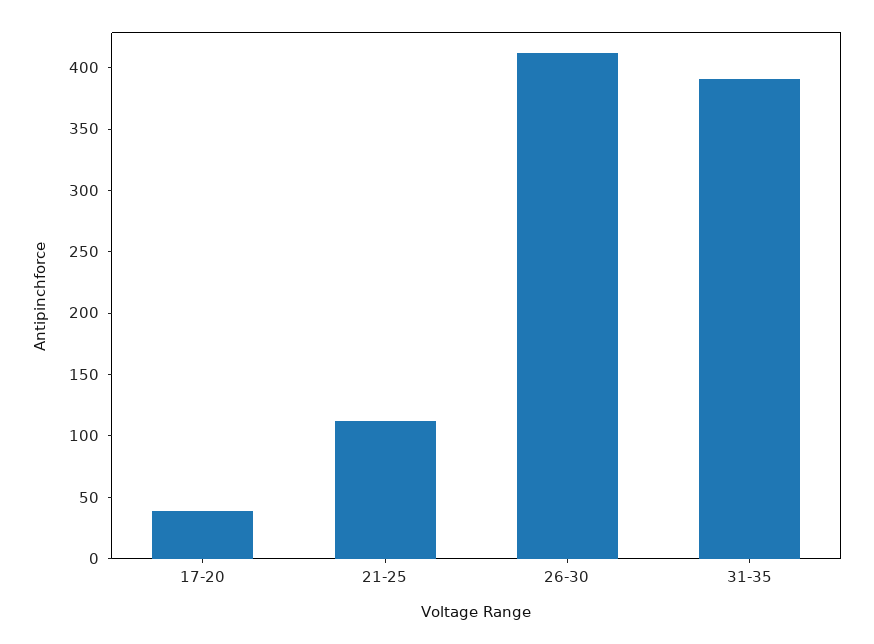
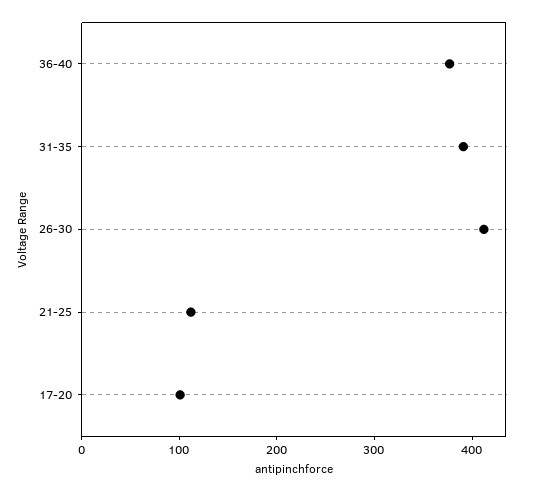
17-20: 40 -> 100
36-40: none -> 380

